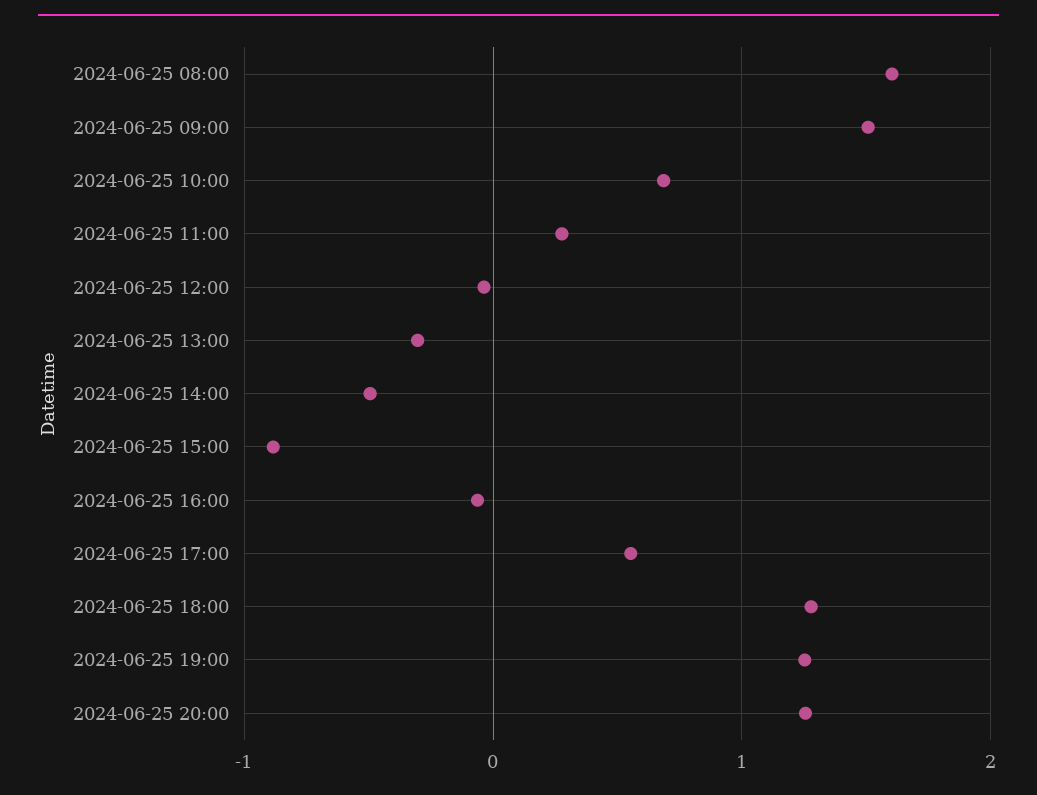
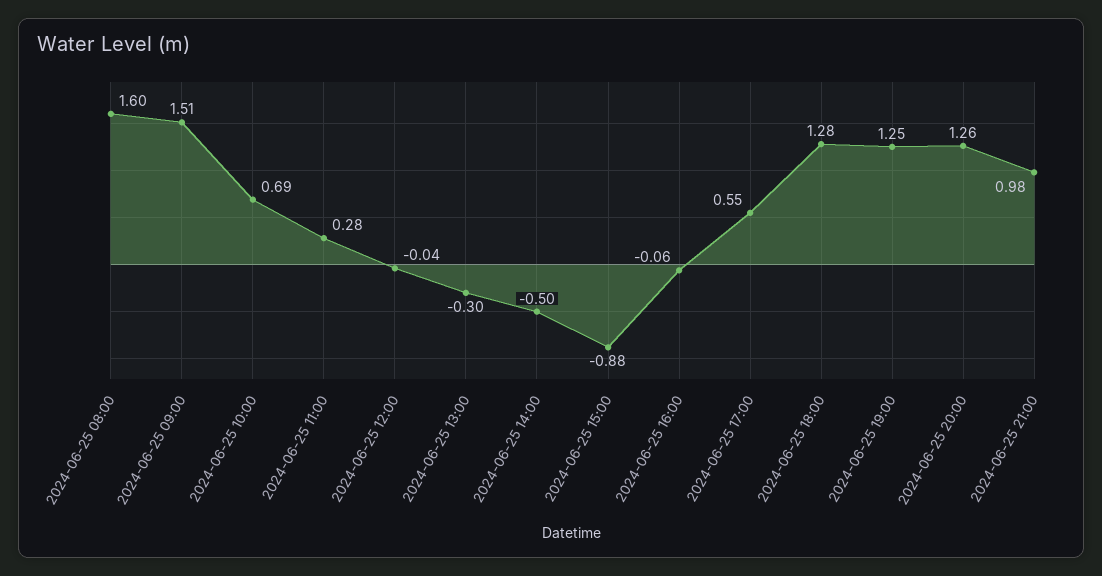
2024-06-25 21:00: none -> 0.98

